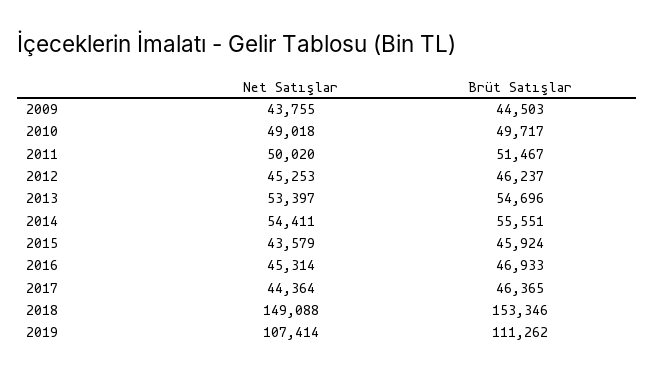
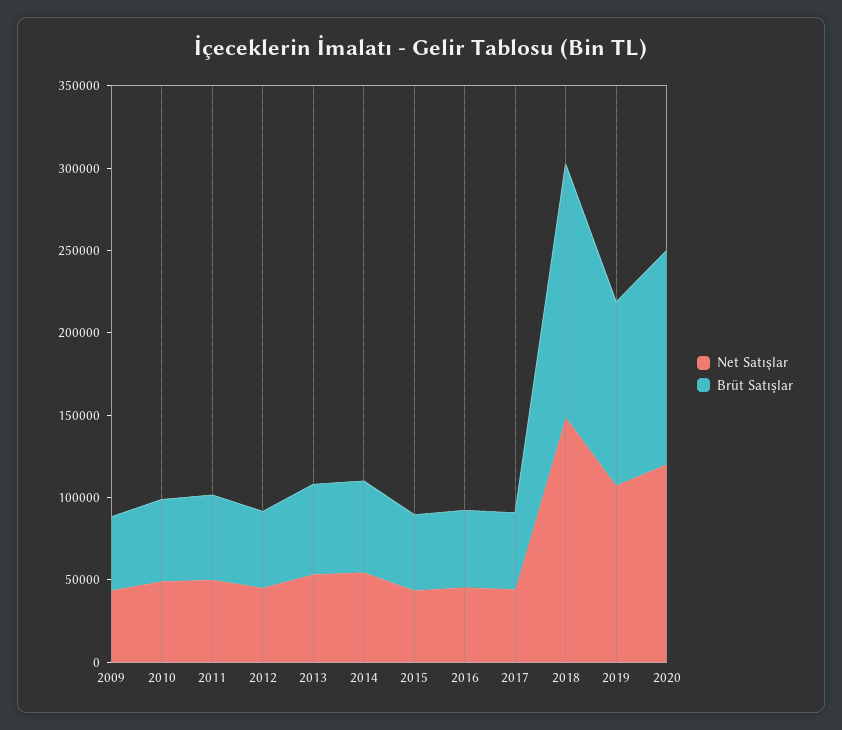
Net Satışlar, 2020: none -> 120000
Brüt Satışlar, 2020: none -> 130000

